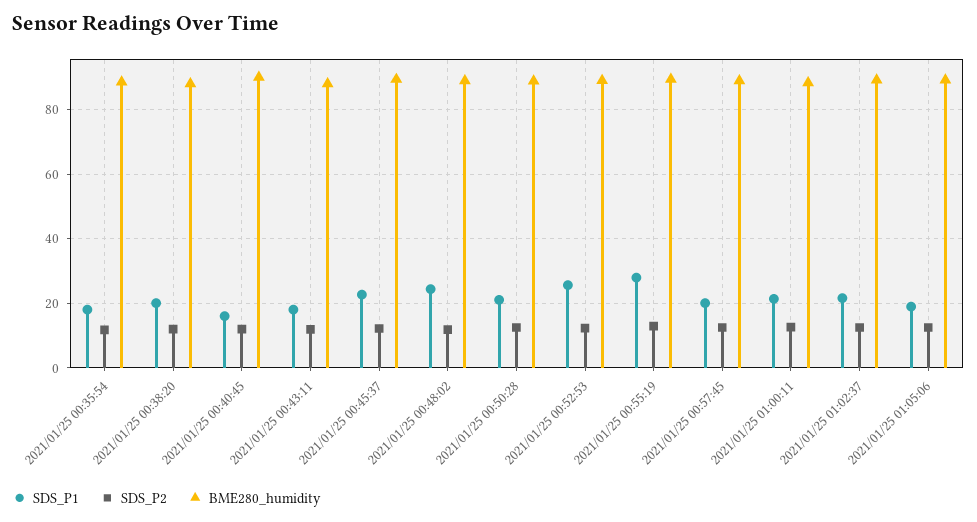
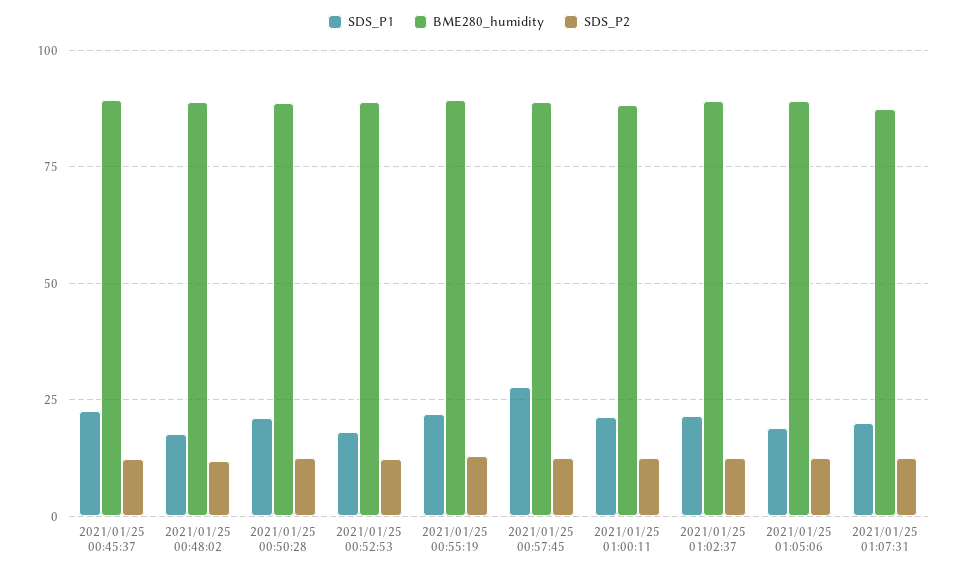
SDS_P1, 2021/01/25 00:35:54: 18 -> none
SDS_P2, 2021/01/25 00:35:54: 12 -> none
BME280_humidity, 2021/01/25 00:35:54: 88 -> none
SDS_P1, 2021/01/25 00:38:20: 20 -> none
SDS_P2, 2021/01/25 00:38:20: 12 -> none
BME280_humidity, 2021/01/25 00:38:20: 88 -> none
SDS_P1, 2021/01/25 00:40:45: 16 -> none
SDS_P2, 2021/01/25 00:40:45: 12 -> none
BME280_humidity, 2021/01/25 00:40:45: 90 -> none
SDS_P1, 2021/01/25 00:43:11: 18 -> none
SDS_P2, 2021/01/25 00:43:11: 12 -> none
BME280_humidity, 2021/01/25 00:43:11: 88 -> none
SDS_P1, 2021/01/25 00:48:02: 24 -> 17.5
SDS_P1, 2021/01/25 00:52:53: 26 -> 17.5
SDS_P1, 2021/01/25 00:55:19: 28 -> 22.5
SDS_P1, 2021/01/25 00:57:45: 20 -> 27.5
SDS_P1, 2021/01/25 01:07:31: none -> 20
BME280_humidity, 2021/01/25 01:07:31: none -> 87.5
SDS_P2, 2021/01/25 01:07:31: none -> 12.5

